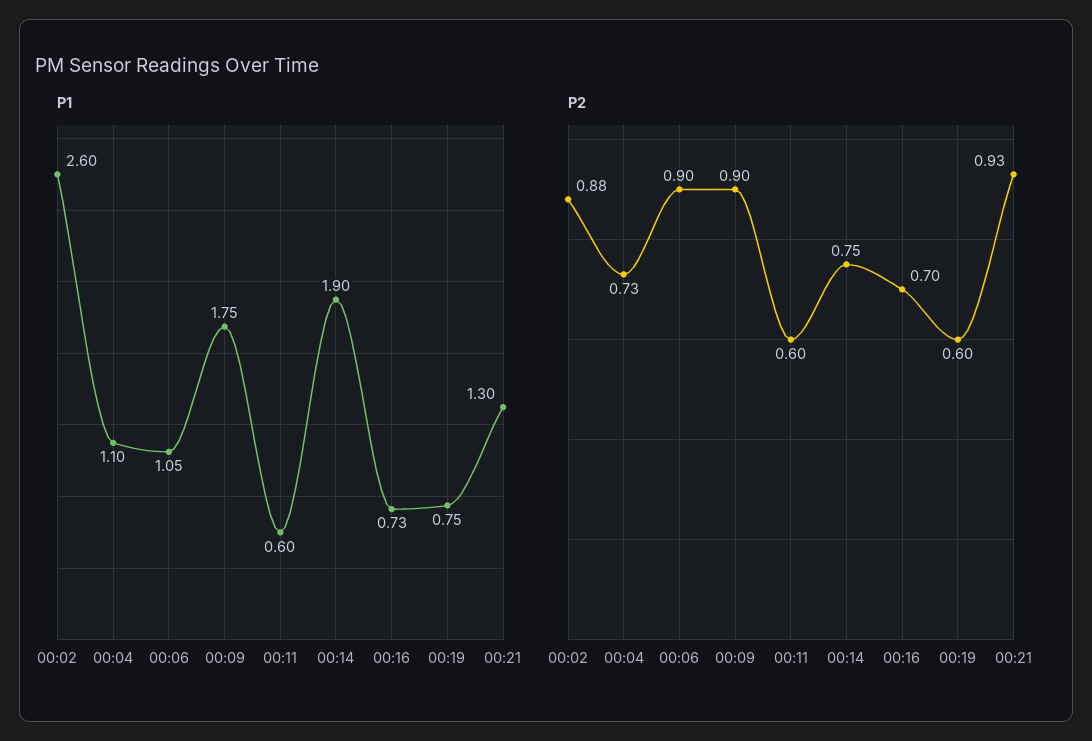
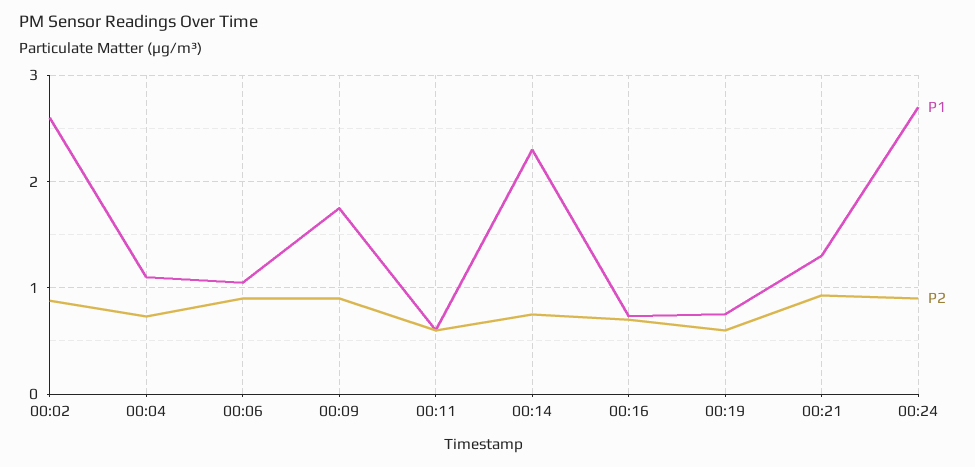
P1, 00:14: 1.9 -> 2.3
P1, 00:24: none -> 2.7
P2, 00:24: none -> 0.9

